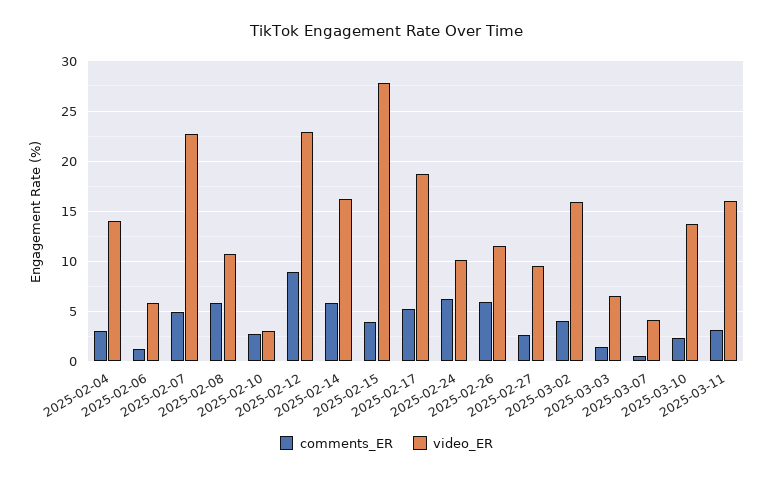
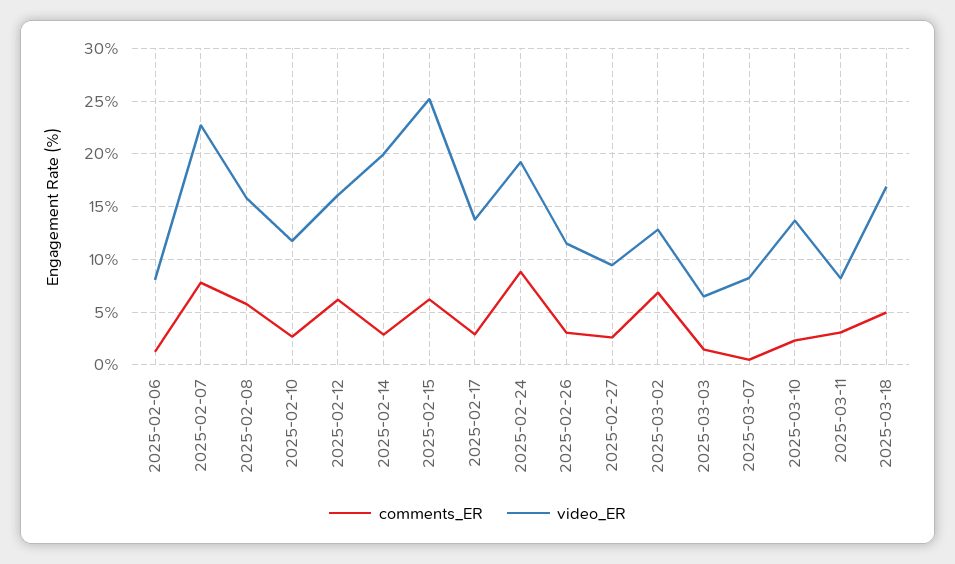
comments_ER, 2025-02-04: 3 -> none
video_ER, 2025-02-04: 14 -> none
video_ER, 2025-02-06: 6 -> 8
comments_ER, 2025-02-07: 5 -> 8
video_ER, 2025-02-08: 11 -> 16
video_ER, 2025-02-10: 3 -> 12
comments_ER, 2025-02-12: 9 -> 6
video_ER, 2025-02-12: 23 -> 16
comments_ER, 2025-02-14: 6 -> 3
video_ER, 2025-02-14: 16 -> 20
comments_ER, 2025-02-15: 4 -> 6
video_ER, 2025-02-15: 28 -> 25
comments_ER, 2025-02-17: 5 -> 3
video_ER, 2025-02-17: 19 -> 14
comments_ER, 2025-02-24: 6 -> 9
video_ER, 2025-02-24: 10 -> 19
comments_ER, 2025-02-26: 6 -> 3
comments_ER, 2025-03-02: 4 -> 7
video_ER, 2025-03-02: 16 -> 13
video_ER, 2025-03-07: 4 -> 8
video_ER, 2025-03-11: 16 -> 8
comments_ER, 2025-03-18: none -> 5
video_ER, 2025-03-18: none -> 17

